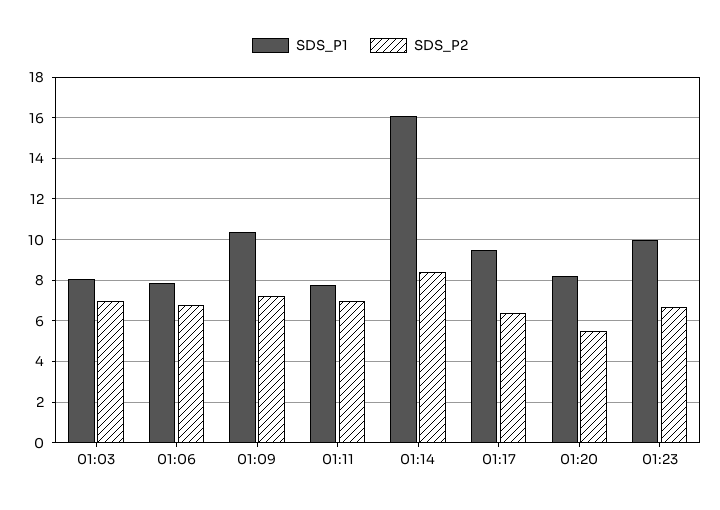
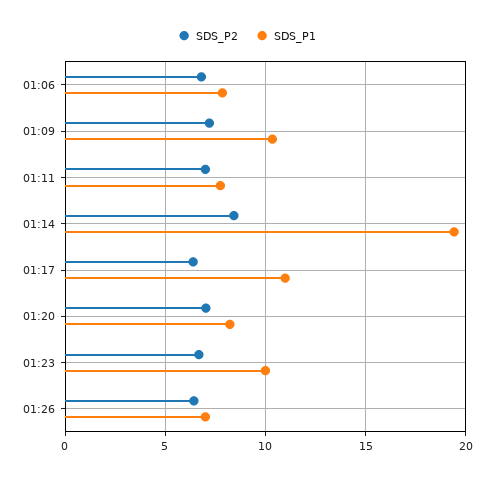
SDS_P1, 01:03: 8 -> none
SDS_P2, 01:03: 7 -> none
SDS_P1, 01:14: 16 -> 19.5
SDS_P1, 01:17: 9.5 -> 11
SDS_P2, 01:20: 5.5 -> 7
SDS_P2, 01:26: none -> 6.5
SDS_P1, 01:26: none -> 7

